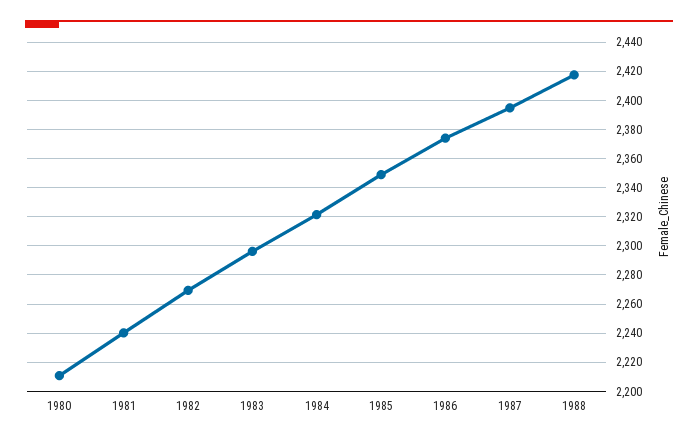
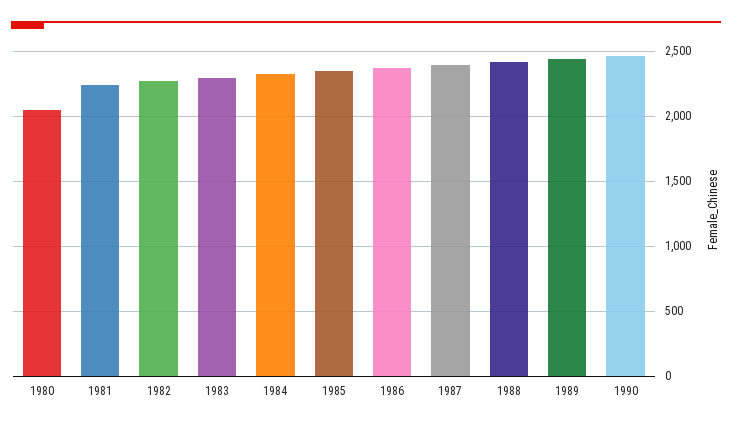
1980: 2210 -> 2050
1989: none -> 2450
1990: none -> 2450

